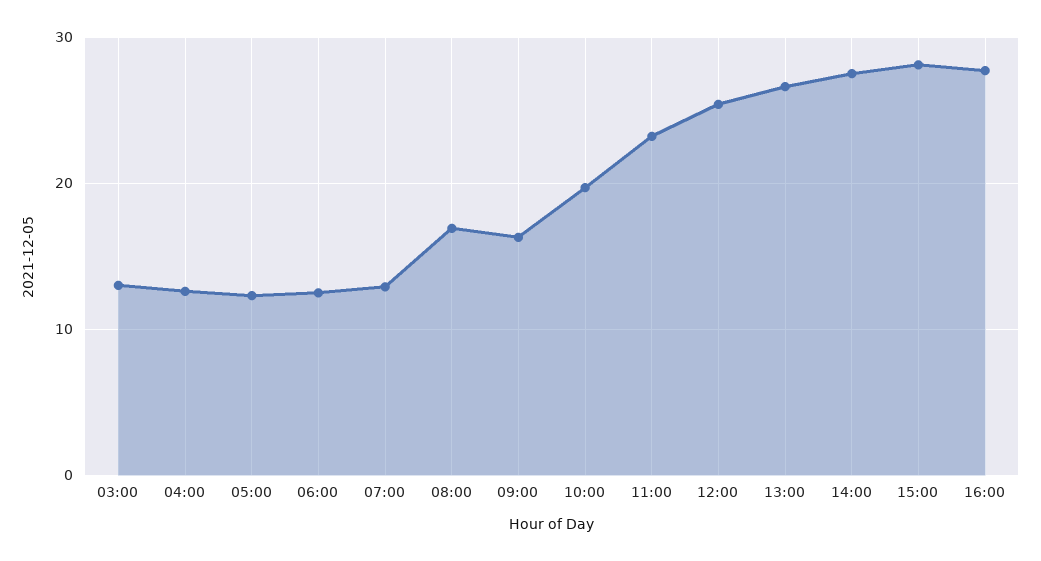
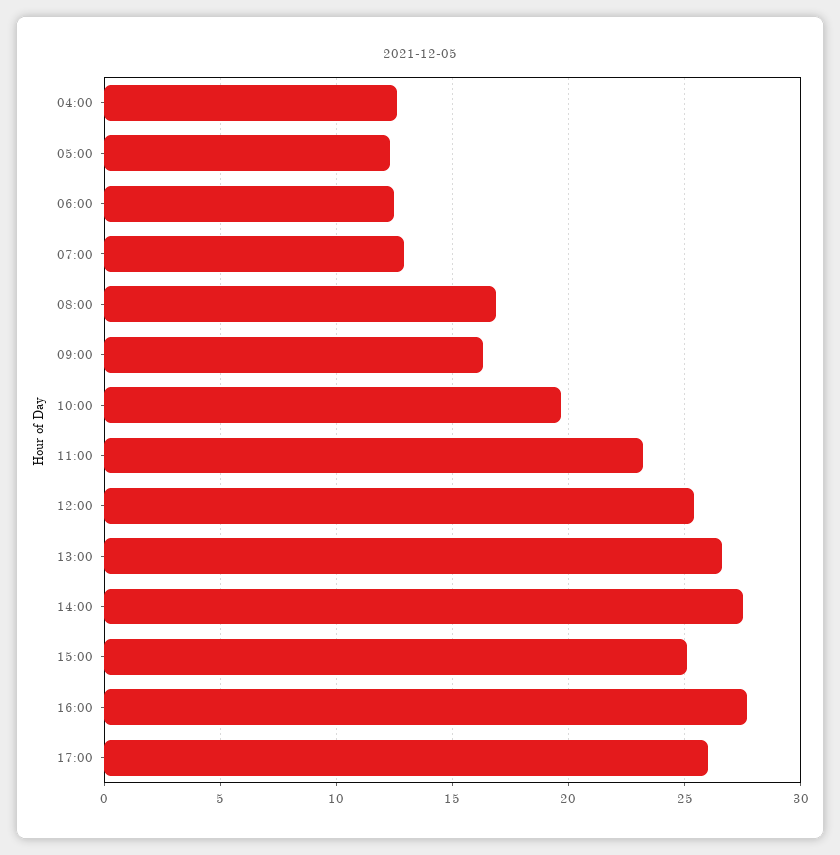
03:00: 13 -> none
15:00: 28 -> 25
17:00: none -> 26

